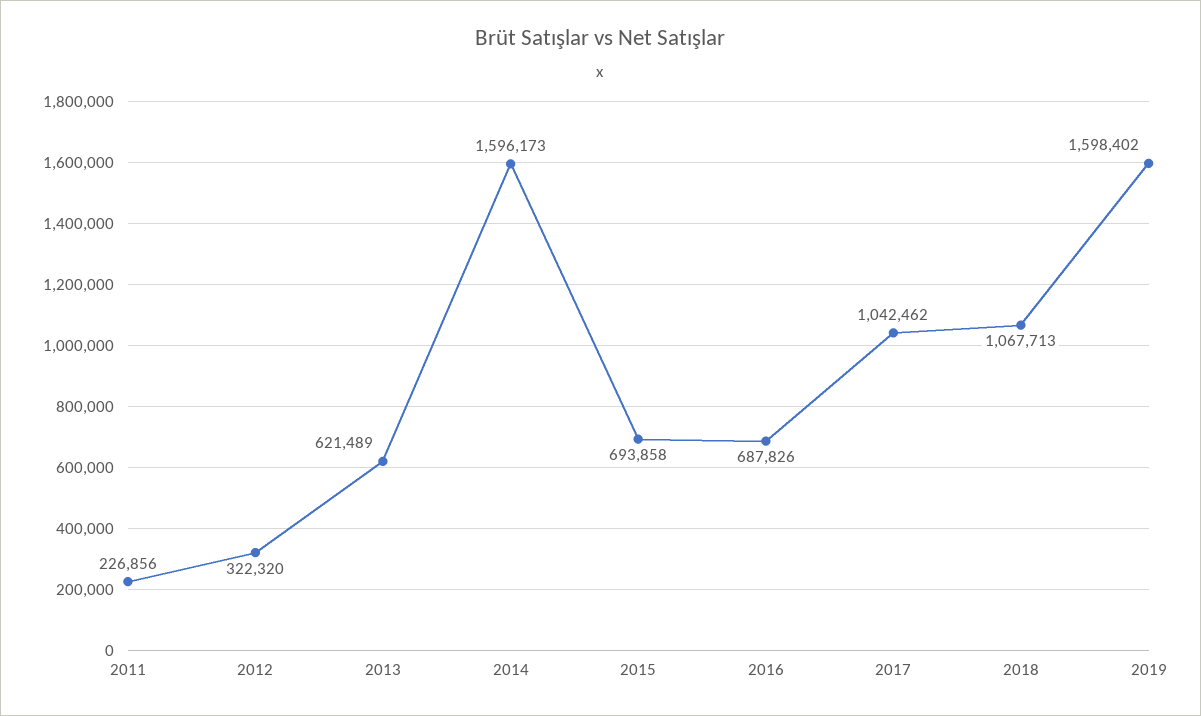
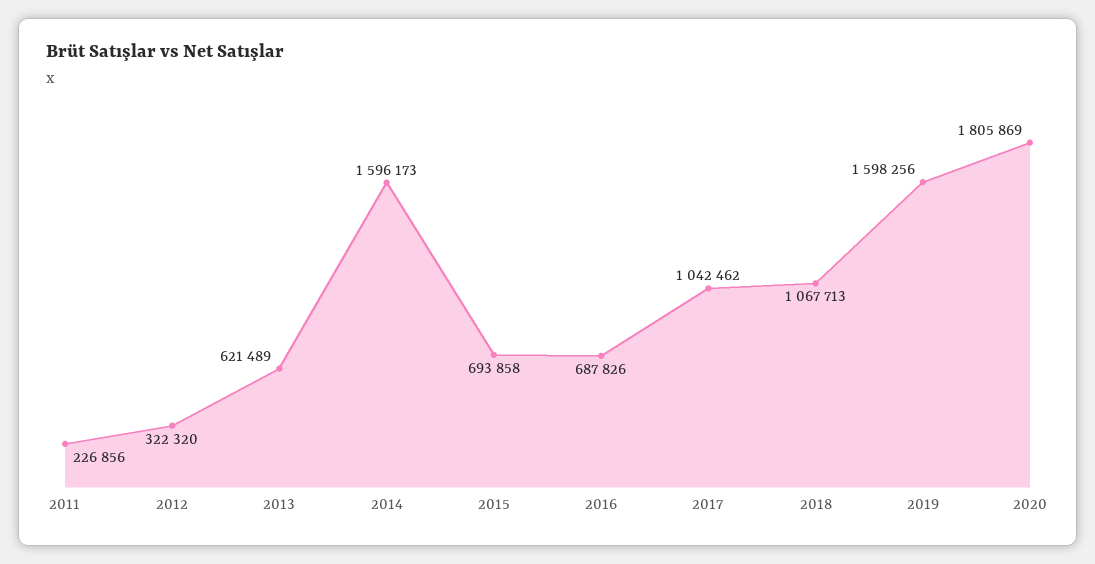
2019: 1598402 -> 1598256
2020: none -> 1805869

